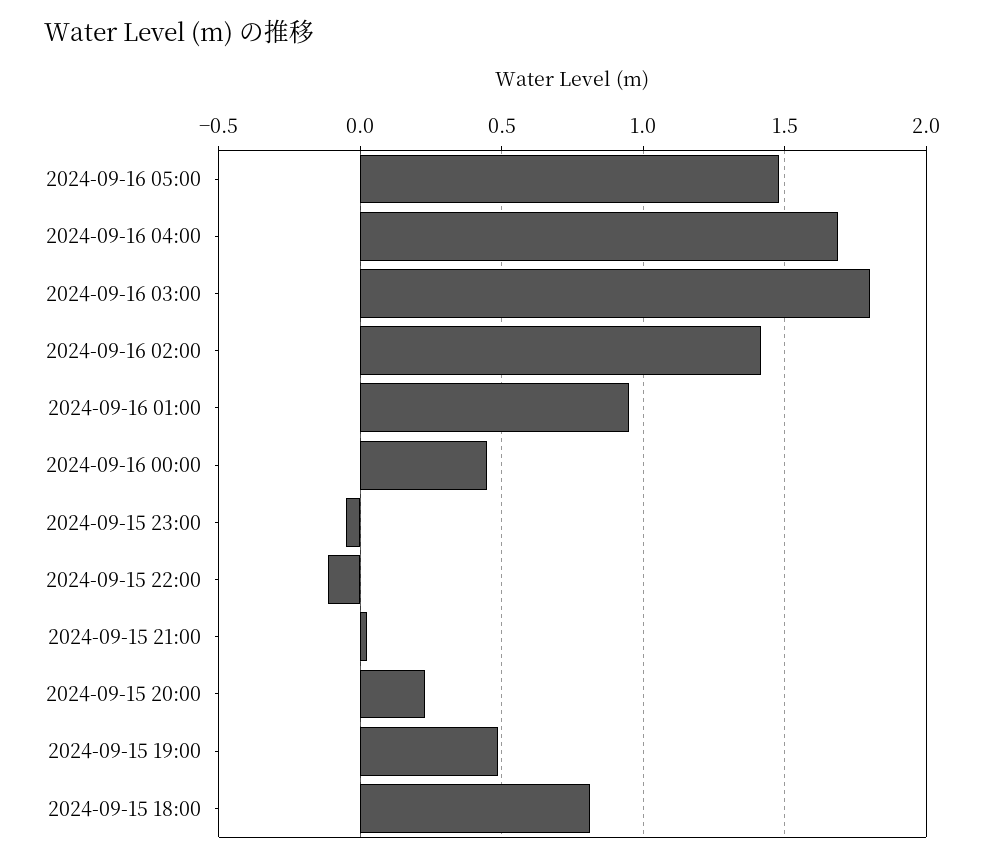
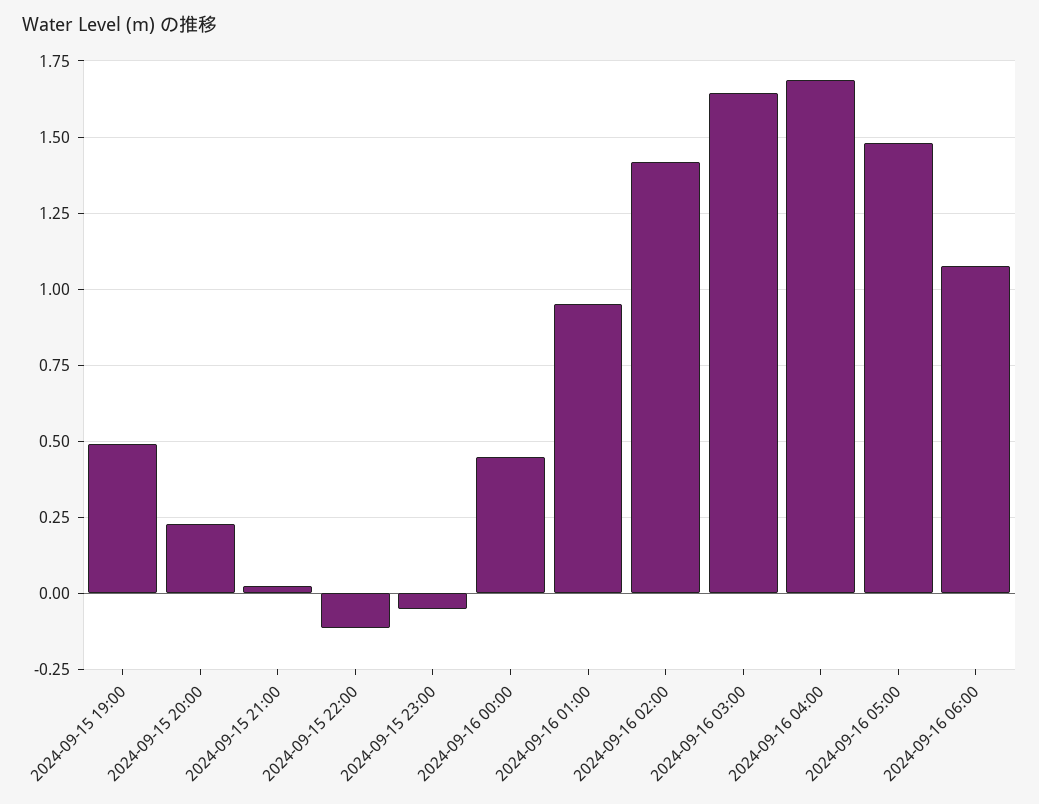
2024-09-16 03:00: 1.8 -> 1.65
2024-09-15 18:00: 0.8 -> none
2024-09-16 06:00: none -> 1.075

